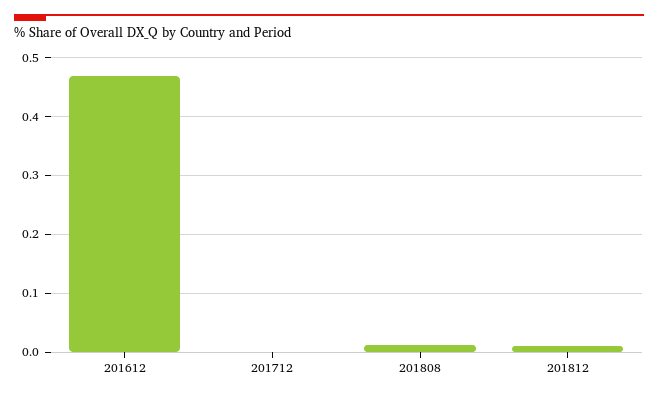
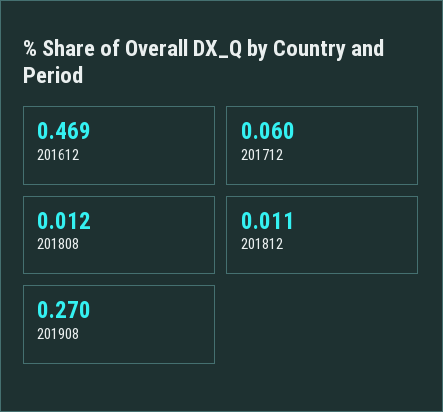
201712: 0 -> 0.06
201908: none -> 0.27

